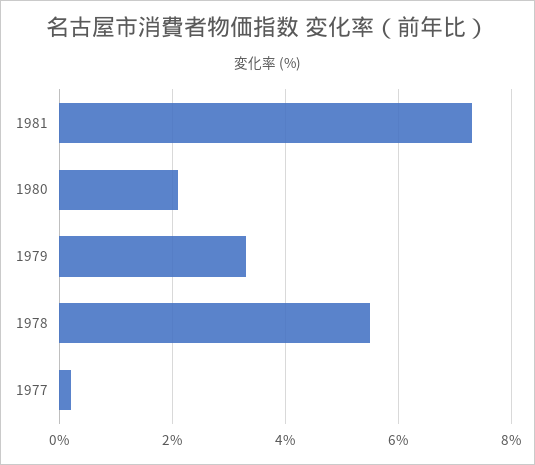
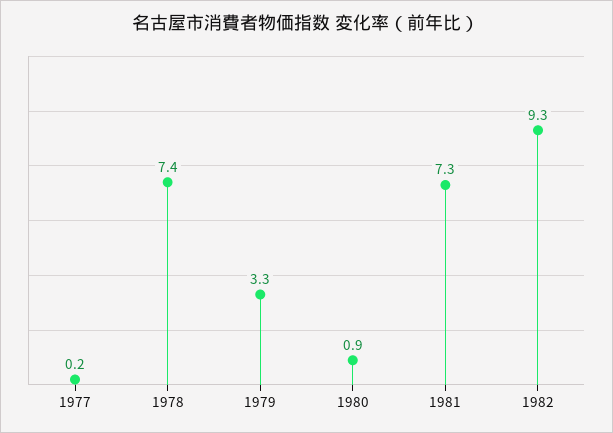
1980: 2 -> 0.9
1978: 5.5 -> 7.4
1982: none -> 9.3

